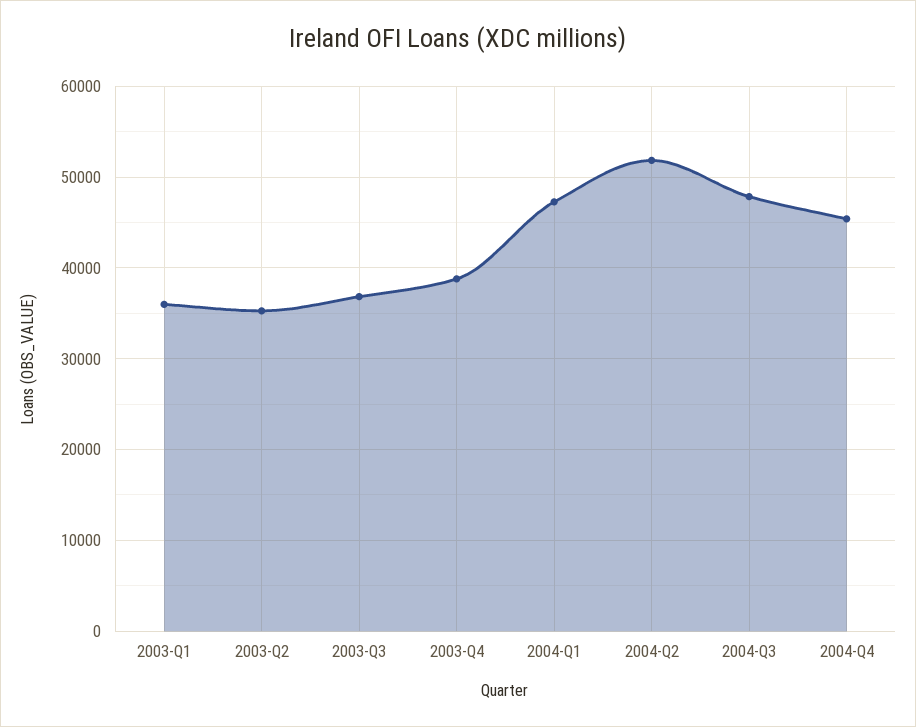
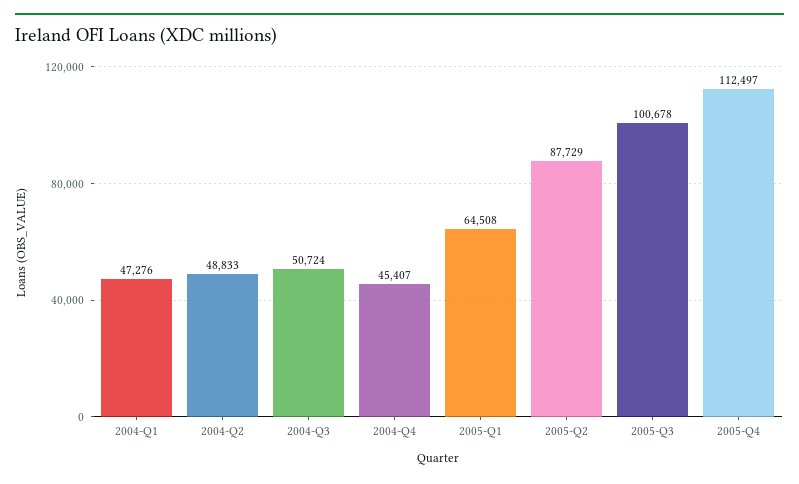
2003-Q1: 36000 -> none
2003-Q2: 35000 -> none
2003-Q3: 37000 -> none
2003-Q4: 39000 -> none
2004-Q2: 52000 -> 48833
2004-Q3: 48000 -> 50724
2005-Q1: none -> 64508
2005-Q2: none -> 87729
2005-Q3: none -> 100678
2005-Q4: none -> 112497

